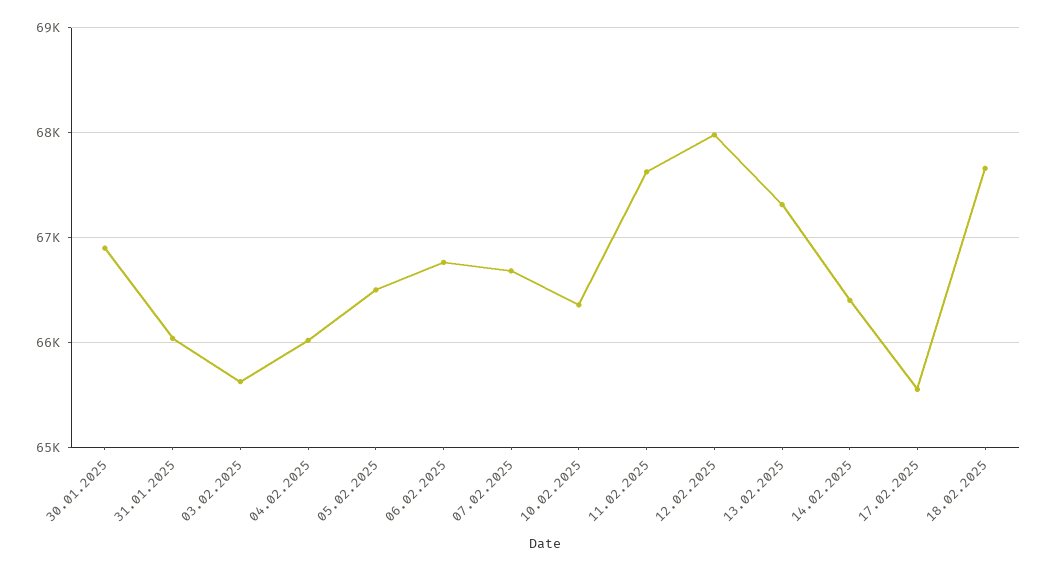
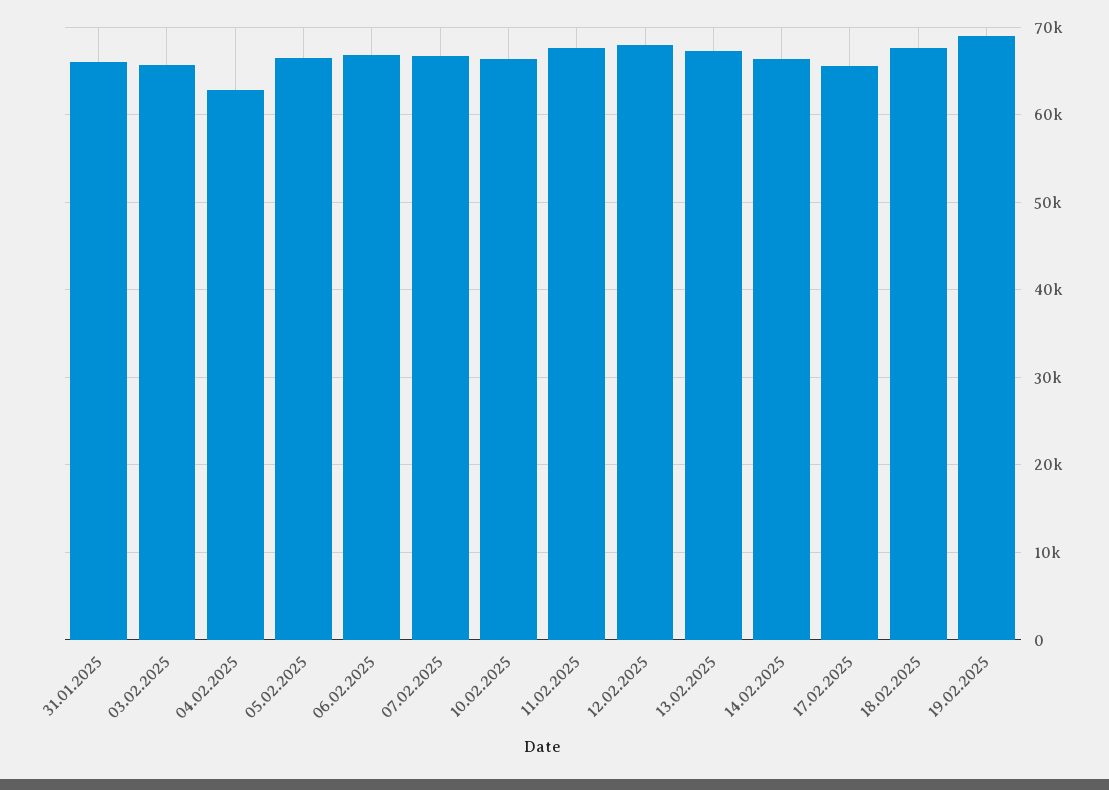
30.01.2025: 66900 -> none
04.02.2025: 66000 -> 63000
19.02.2025: none -> 69000

